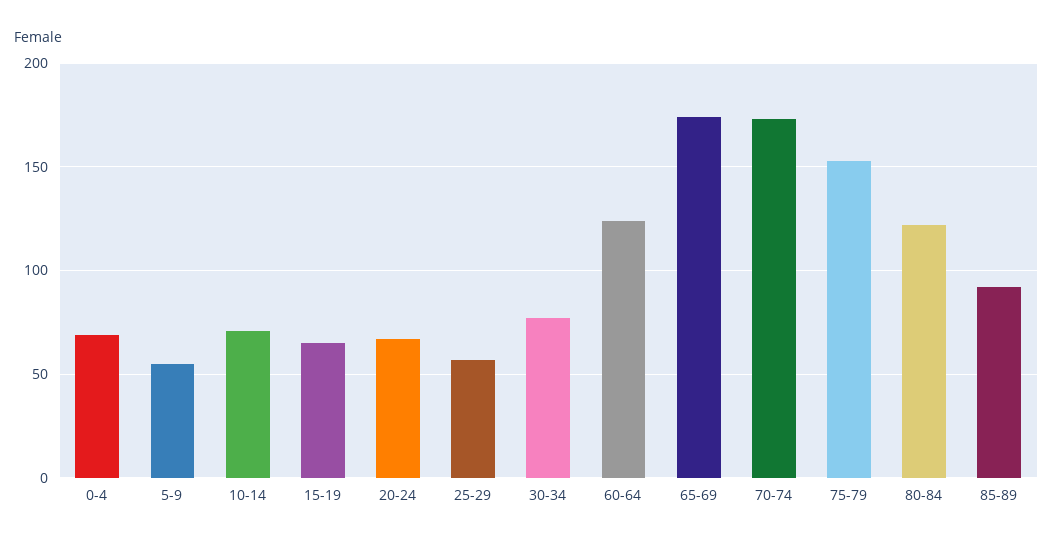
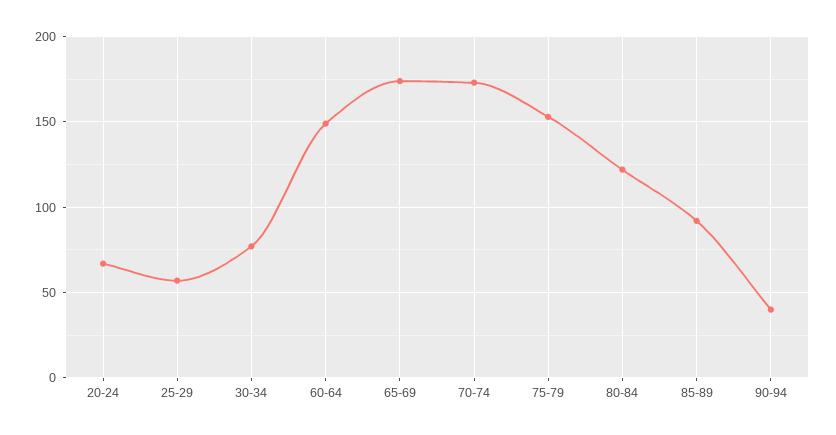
0-4: 70 -> none
5-9: 55 -> none
10-14: 70 -> none
15-19: 65 -> none
60-64: 125 -> 150
90-94: none -> 40

